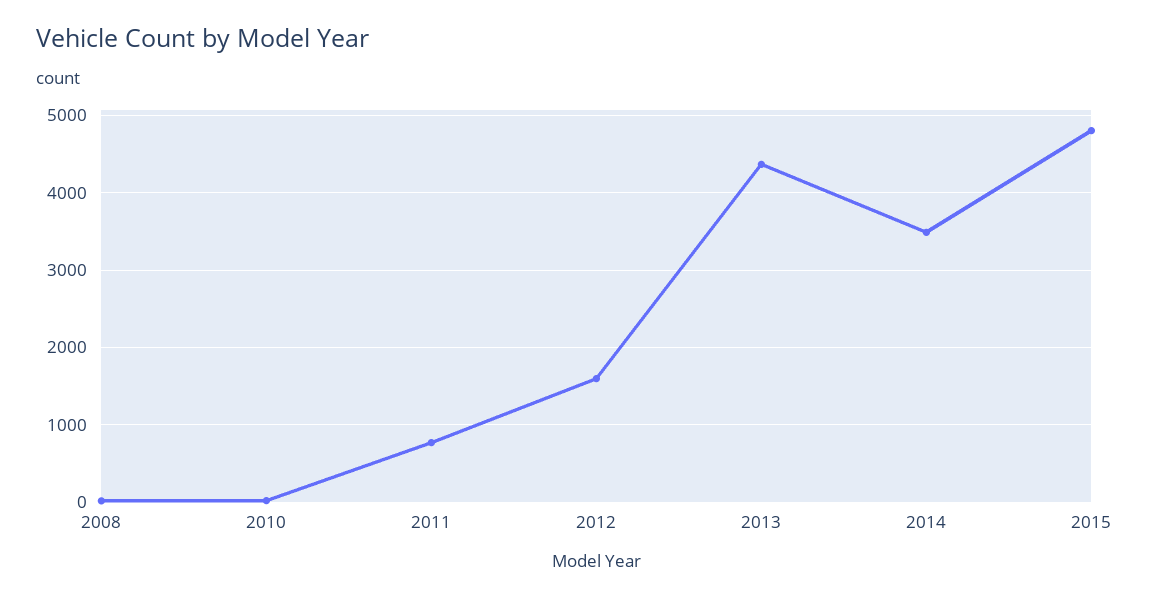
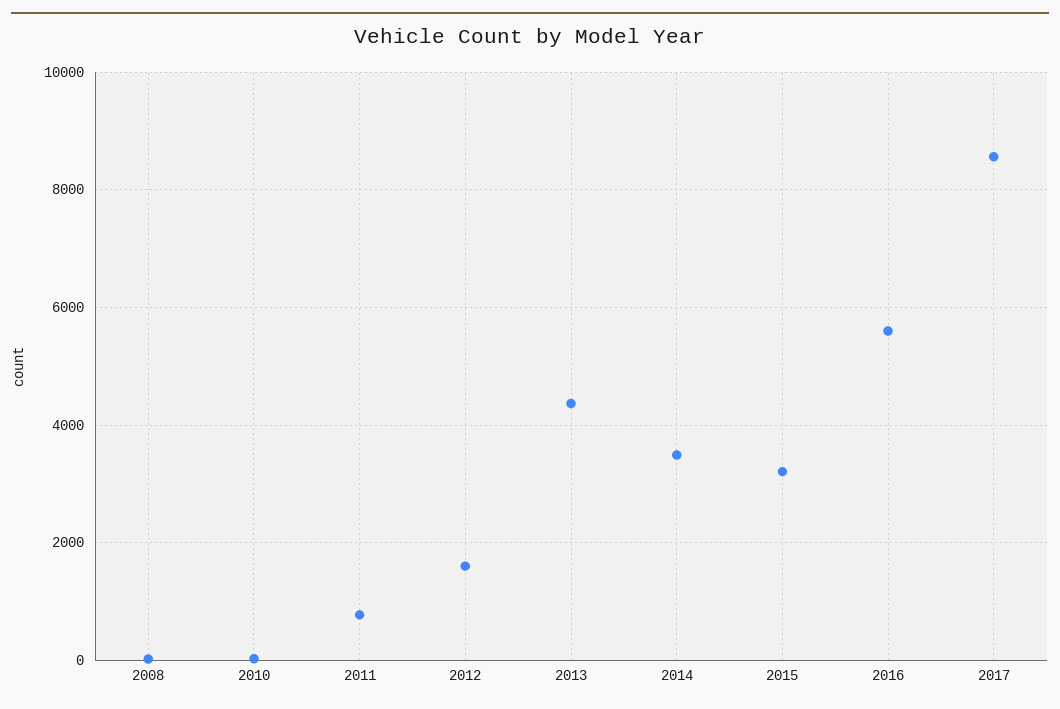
2015: 4800 -> 3200
2016: none -> 5600
2017: none -> 8600

